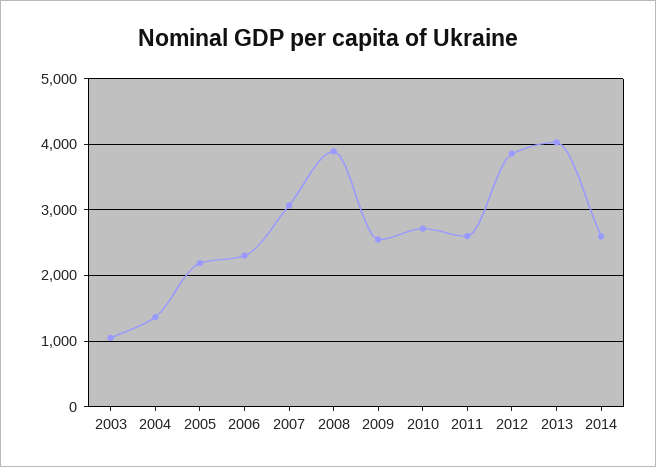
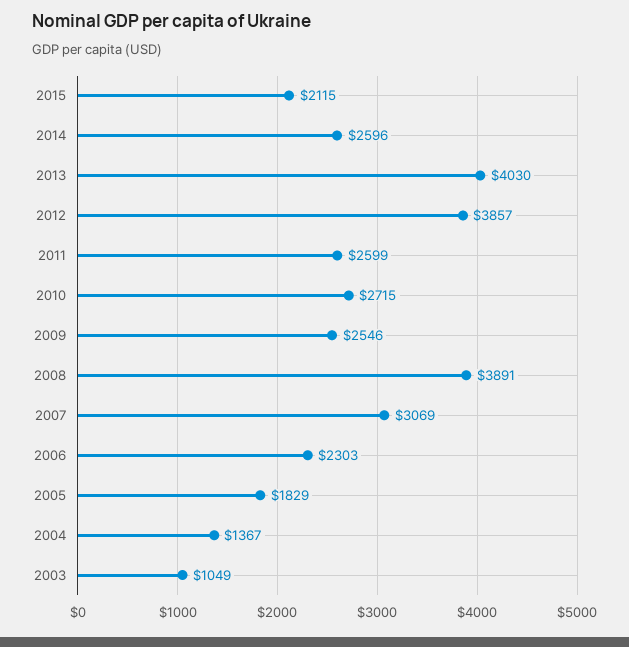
2005: 2200 -> 1829
2015: none -> 2115

